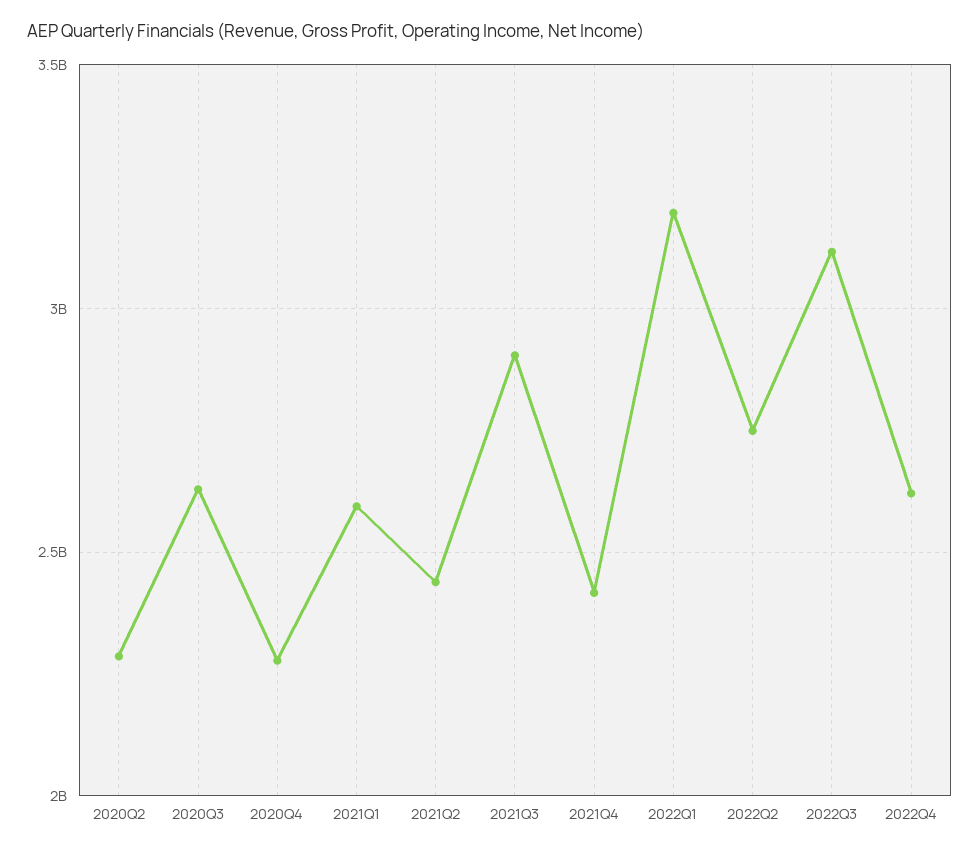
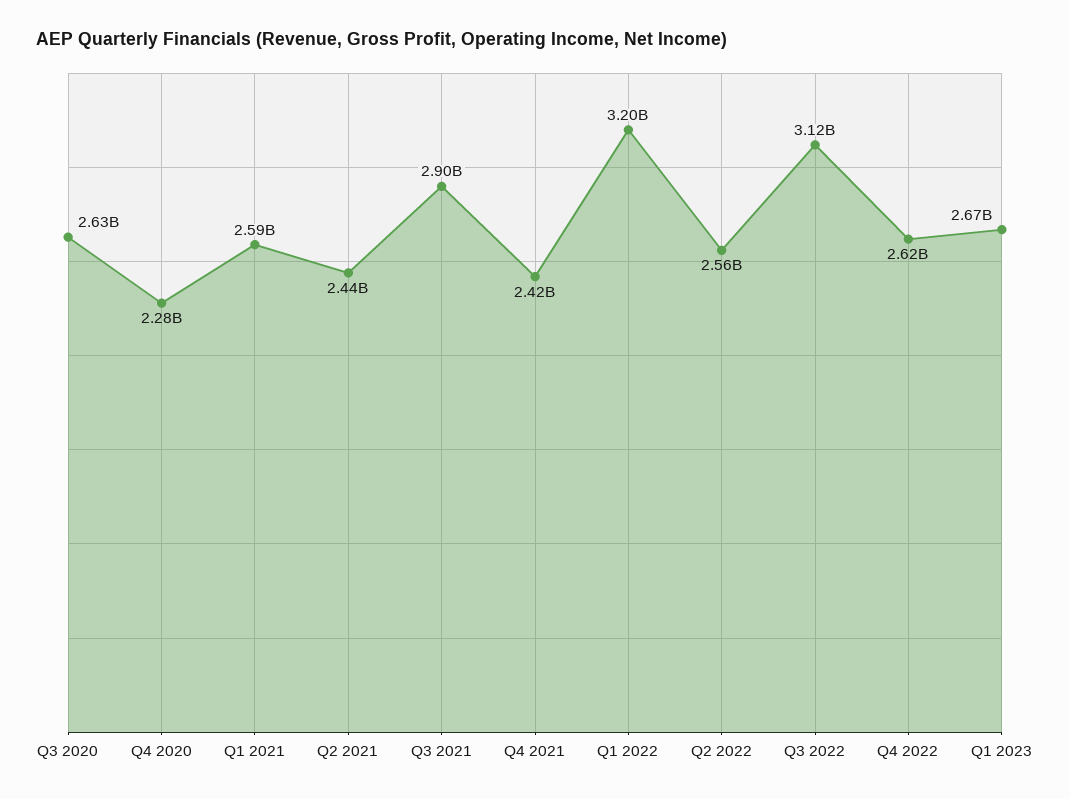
2020Q2: 2300000000 -> none
2022Q2: 2750000000 -> 2560000000
Q1 2023: none -> 2670000000

